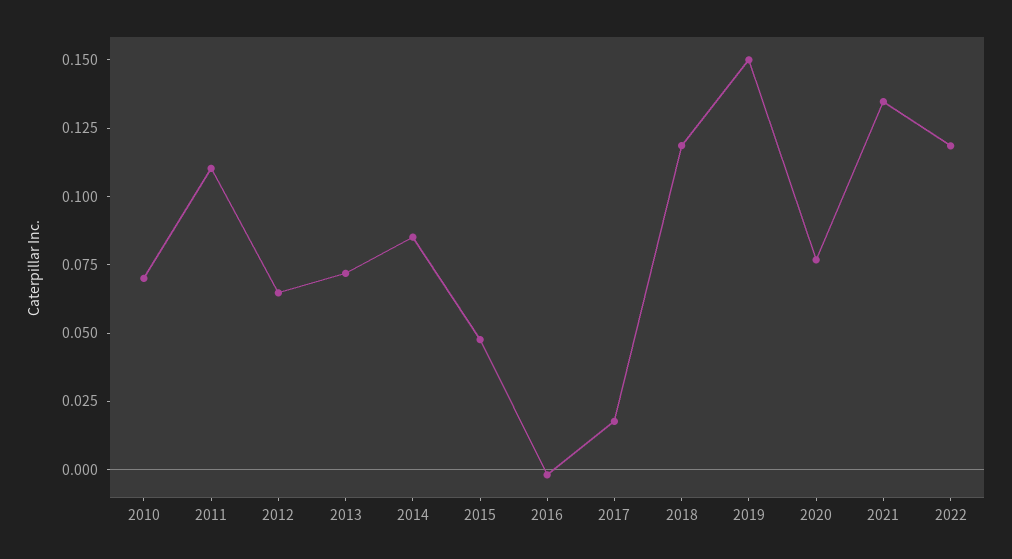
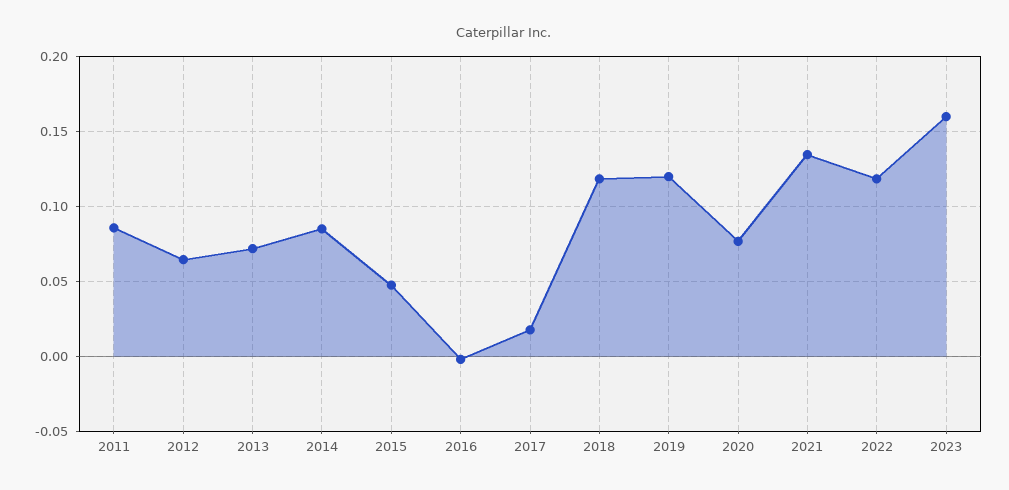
2010: 0.07 -> none
2011: 0.11 -> 0.085
2019: 0.15 -> 0.12
2023: none -> 0.16

